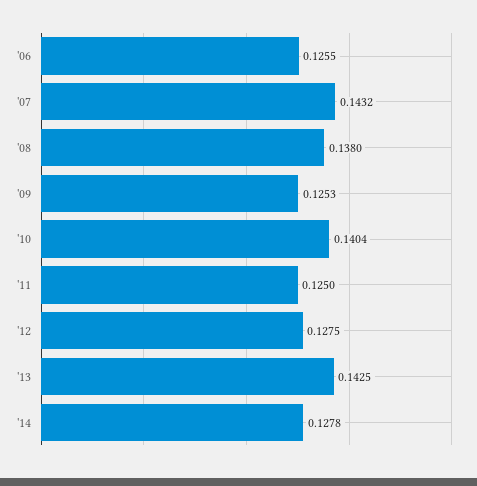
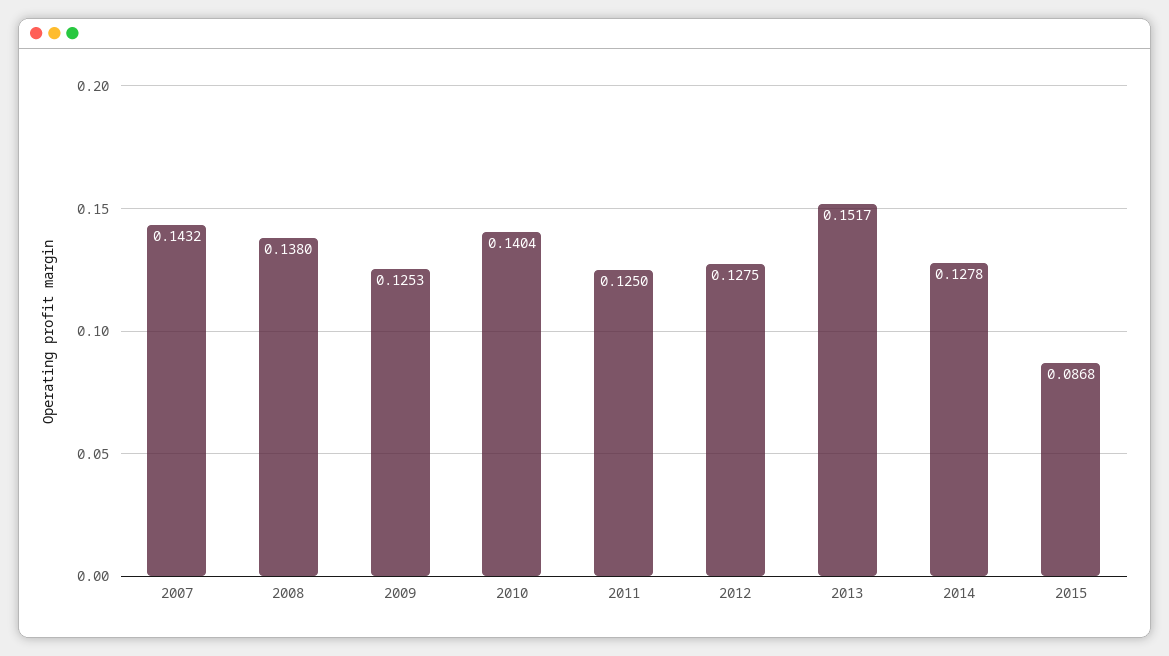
'06: 0.1255 -> none
'13: 0.1425 -> 0.1517
2015: none -> 0.0868

